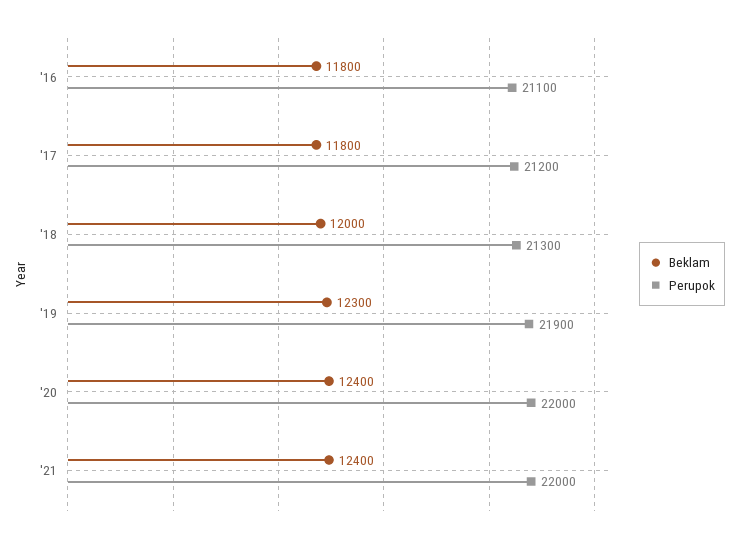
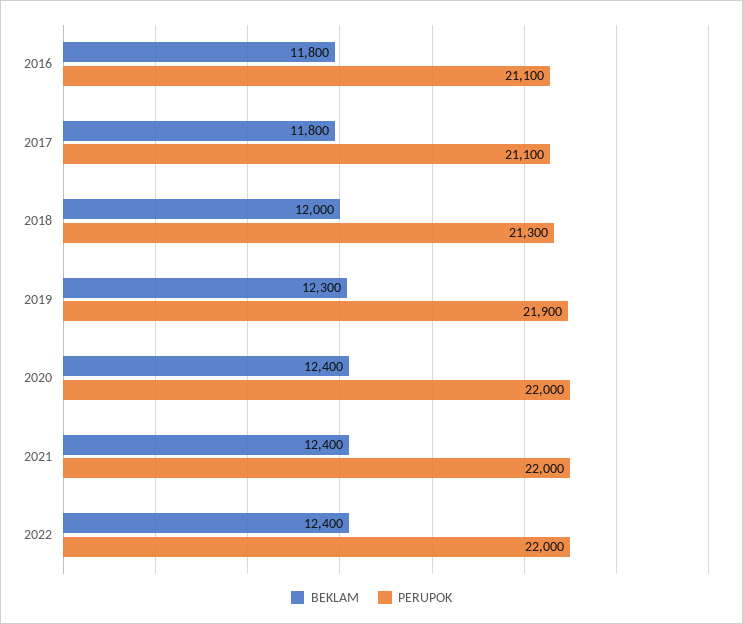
Perupok, '17: 21200 -> 21100
Beklam, 2022: none -> 12400
Perupok, 2022: none -> 22000

